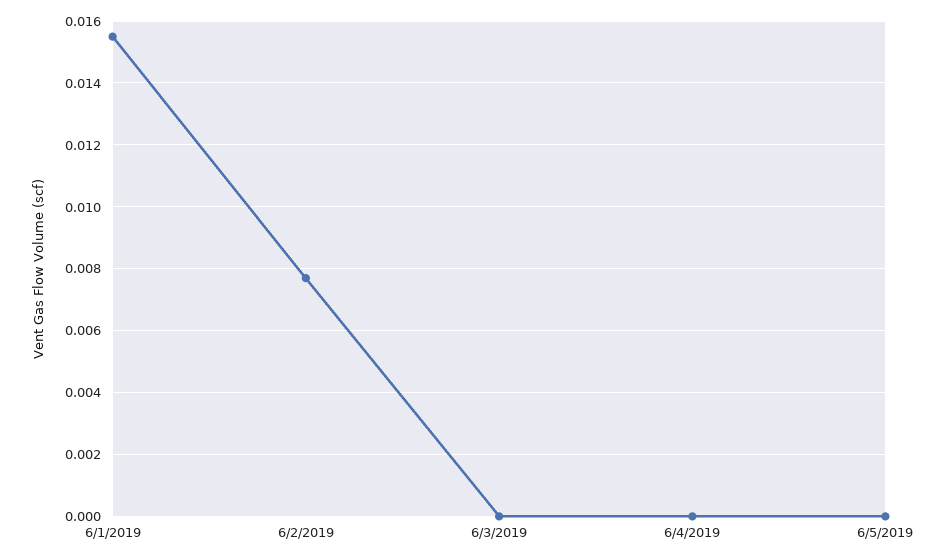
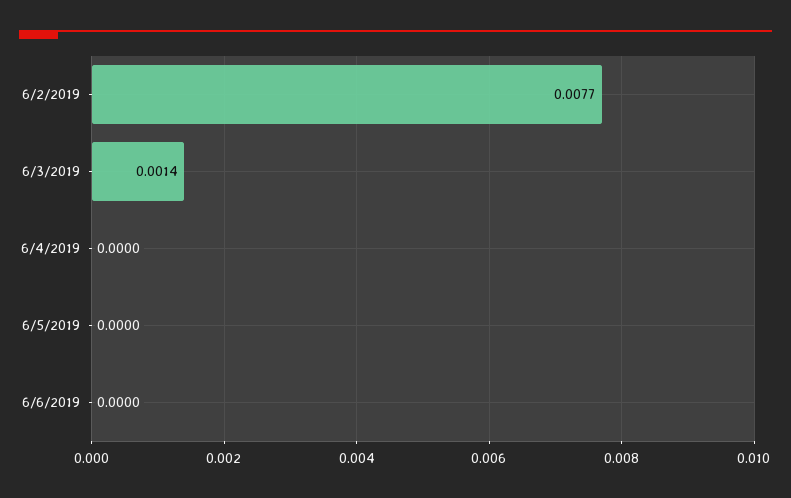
6/1/2019: 0.0155 -> none
6/3/2019: 0 -> 0.0014
6/6/2019: none -> 0

